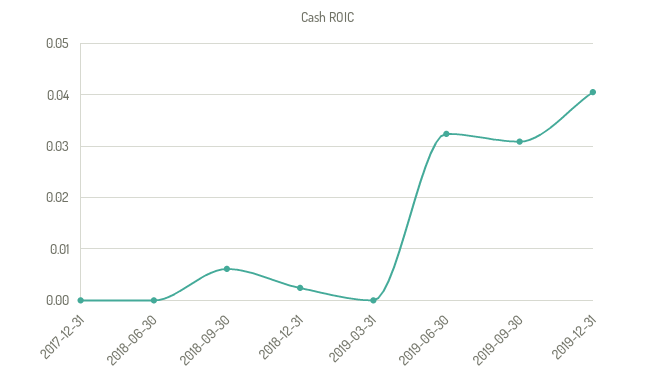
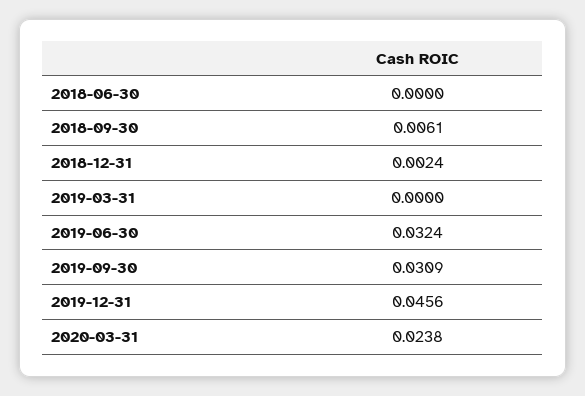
2017-12-31: 0 -> none
2019-12-31: 0.04 -> 0.0456
2020-03-31: none -> 0.0238

